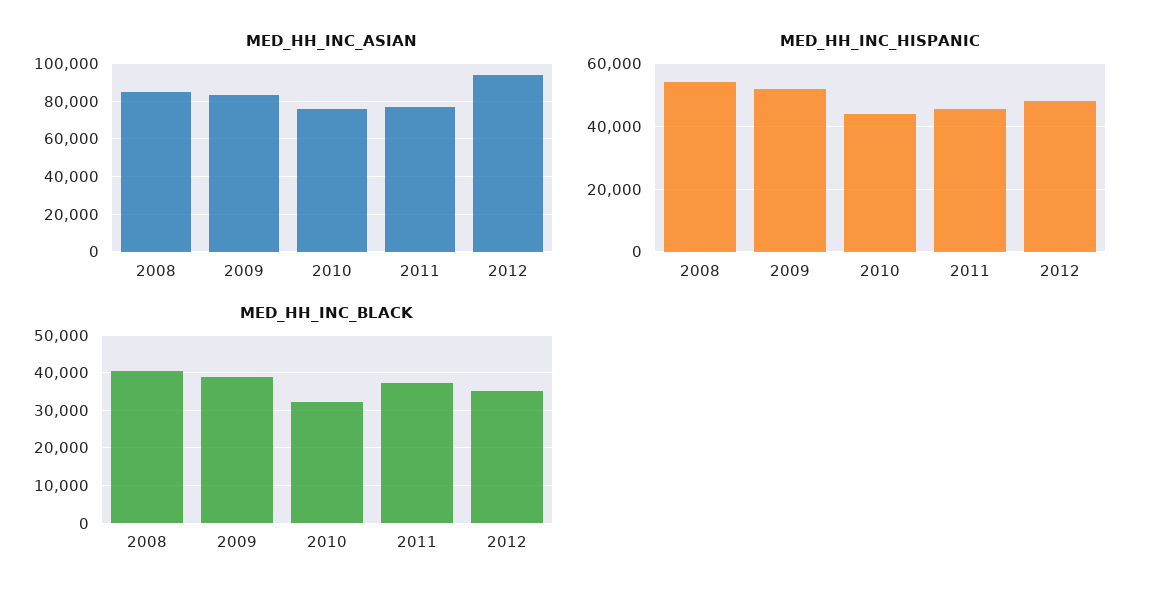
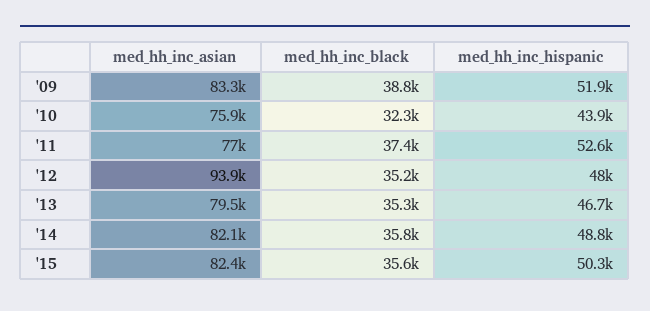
MED_HH_INC_ASIAN, 2008: 85000 -> none
MED_HH_INC_HISPANIC, 2008: 54000 -> none
MED_HH_INC_HISPANIC, 2011: 46000 -> 52600
MED_HH_INC_BLACK, 2008: 40000 -> none
MED_HH_INC_ASIAN, '13: none -> 79500
MED_HH_INC_BLACK, '13: none -> 35300
MED_HH_INC_HISPANIC, '13: none -> 46700
MED_HH_INC_ASIAN, '14: none -> 82100
MED_HH_INC_BLACK, '14: none -> 35800
MED_HH_INC_HISPANIC, '14: none -> 48800
MED_HH_INC_ASIAN, '15: none -> 82400
MED_HH_INC_BLACK, '15: none -> 35600
MED_HH_INC_HISPANIC, '15: none -> 50300

